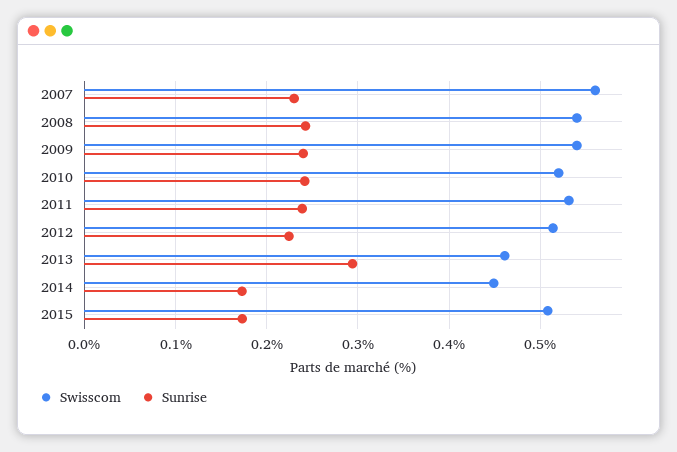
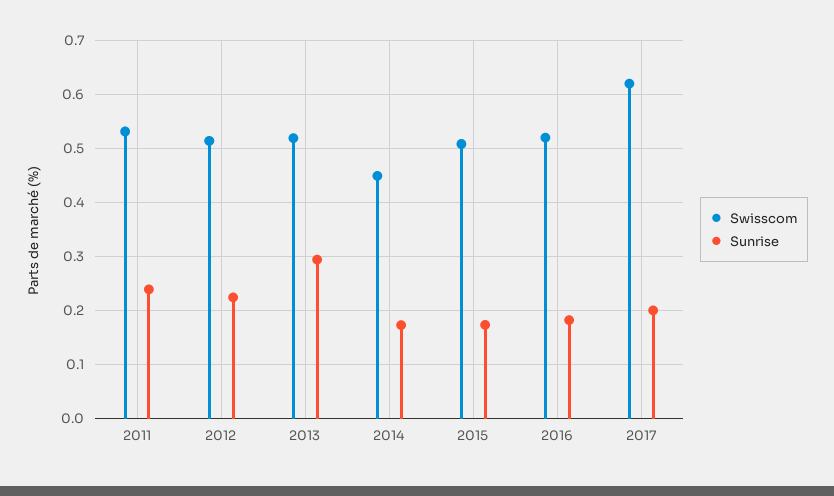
Swisscom, 2007: 0.56 -> none
Sunrise, 2007: 0.23 -> none
Swisscom, 2008: 0.54 -> none
Sunrise, 2008: 0.24 -> none
Swisscom, 2009: 0.54 -> none
Sunrise, 2009: 0.24 -> none
Swisscom, 2010: 0.52 -> none
Sunrise, 2010: 0.24 -> none
Swisscom, 2013: 0.46 -> 0.52
Swisscom, 2016: none -> 0.52
Sunrise, 2016: none -> 0.18
Swisscom, 2017: none -> 0.62
Sunrise, 2017: none -> 0.2

